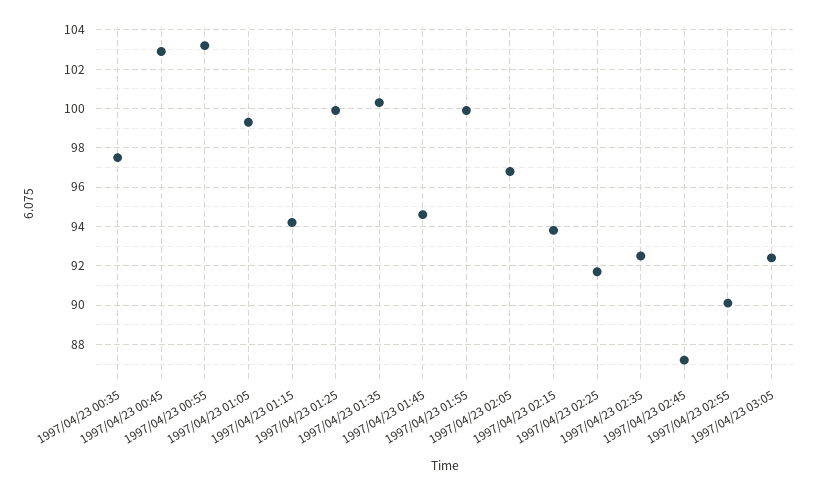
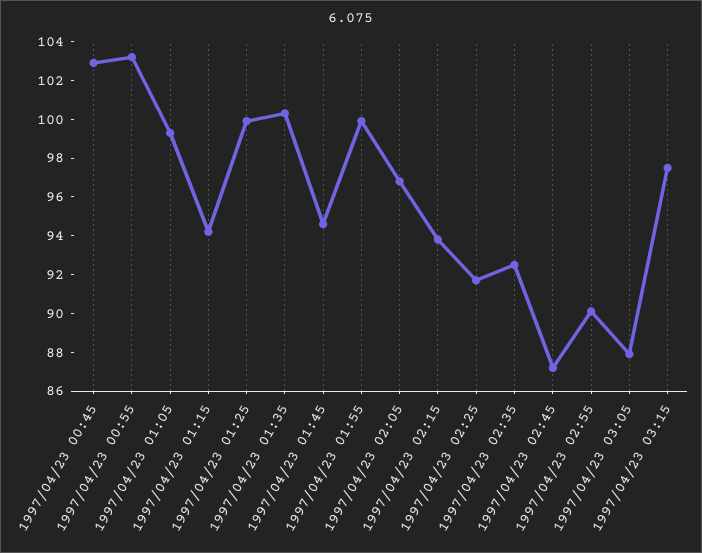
1997/04/23 00:35: 97.5 -> none
1997/04/23 03:05: 92.5 -> 88
1997/04/23 03:15: none -> 97.5

